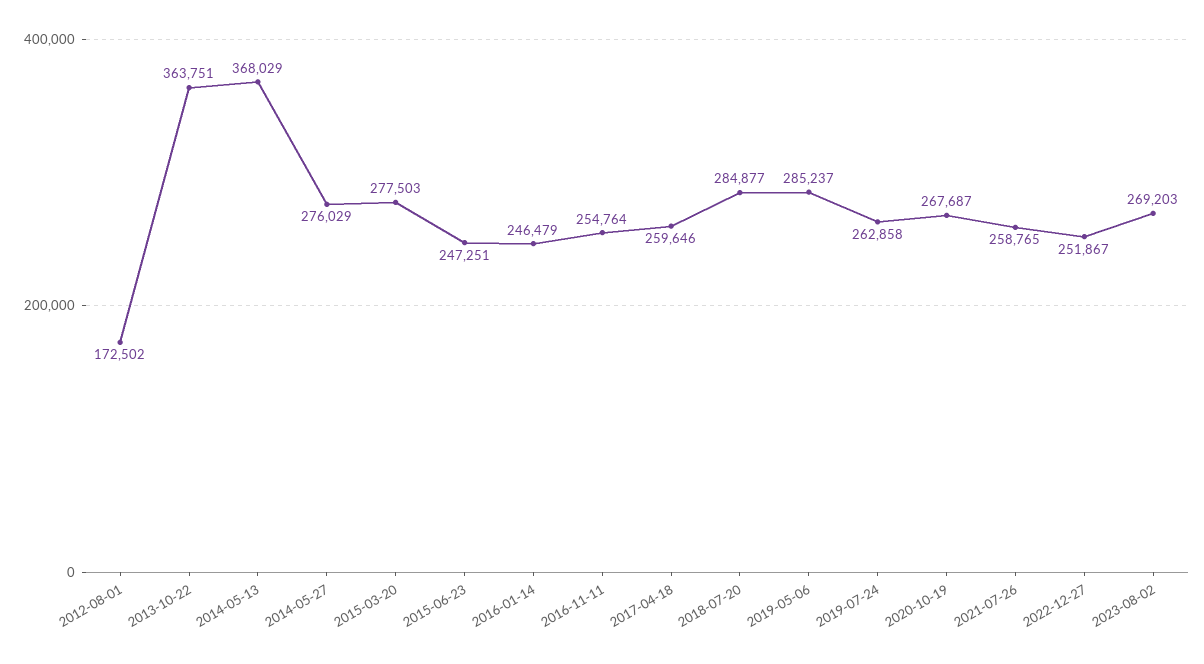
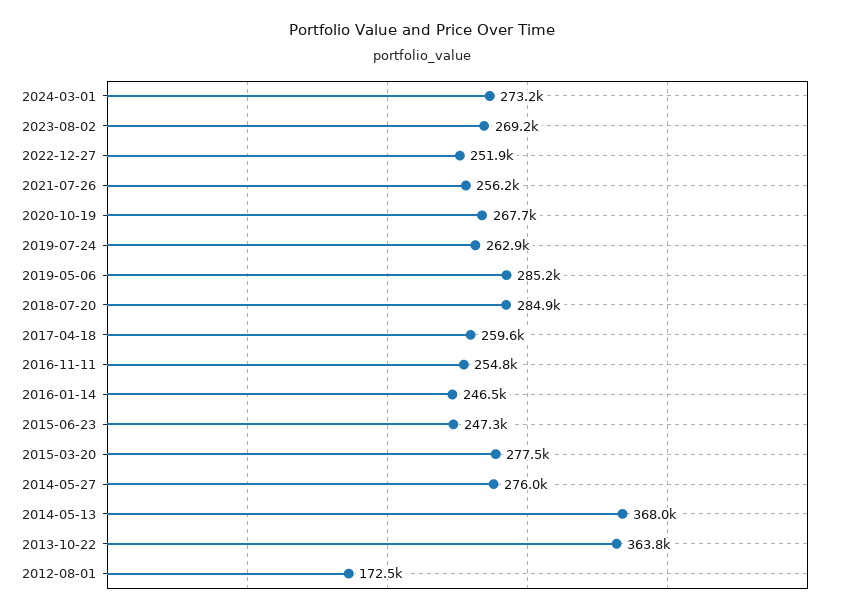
2021-07-26: 258765 -> 256200
2024-03-01: none -> 273200

